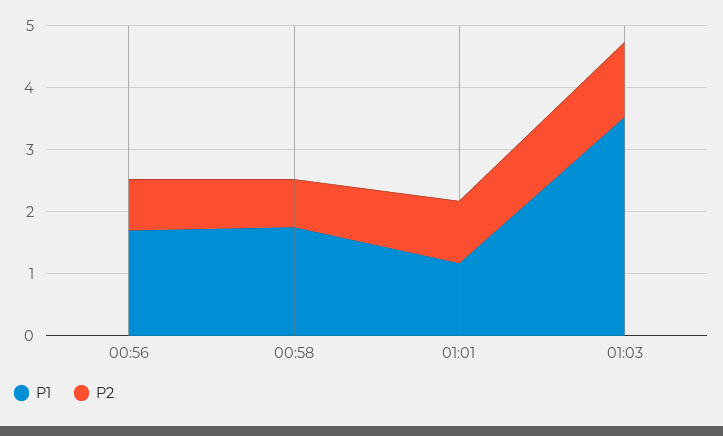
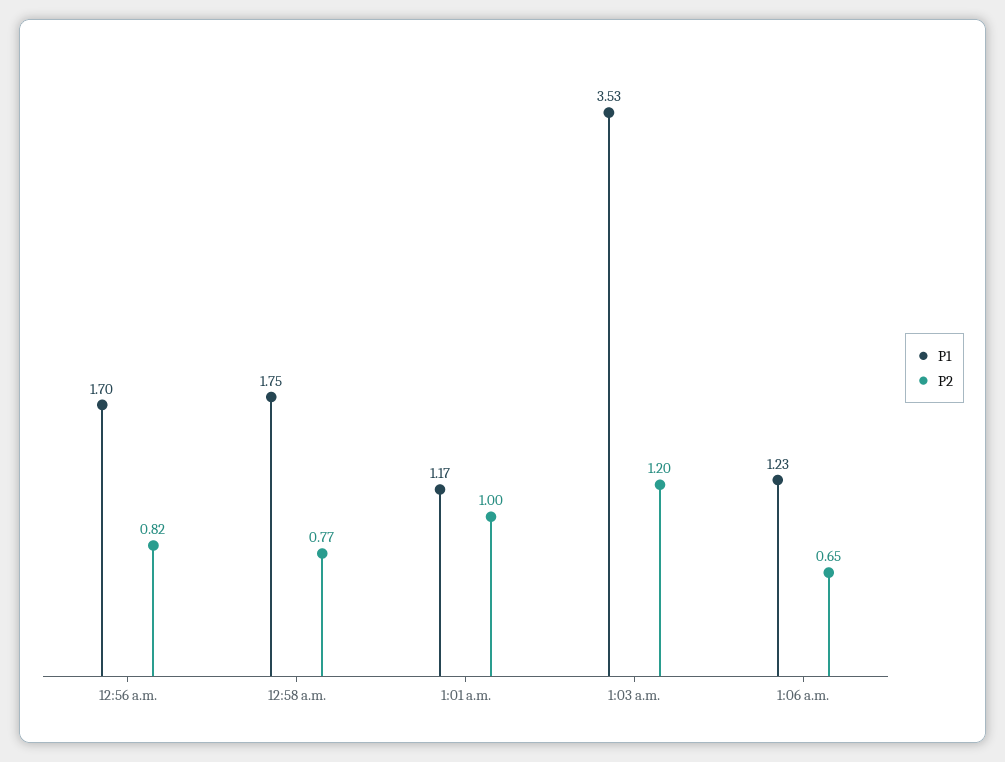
P1, 1:06 a.m.: none -> 1.23
P2, 1:06 a.m.: none -> 0.65

